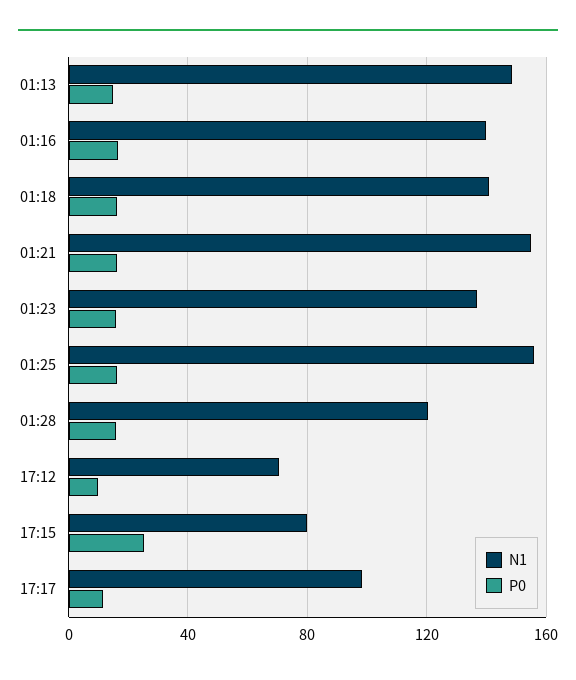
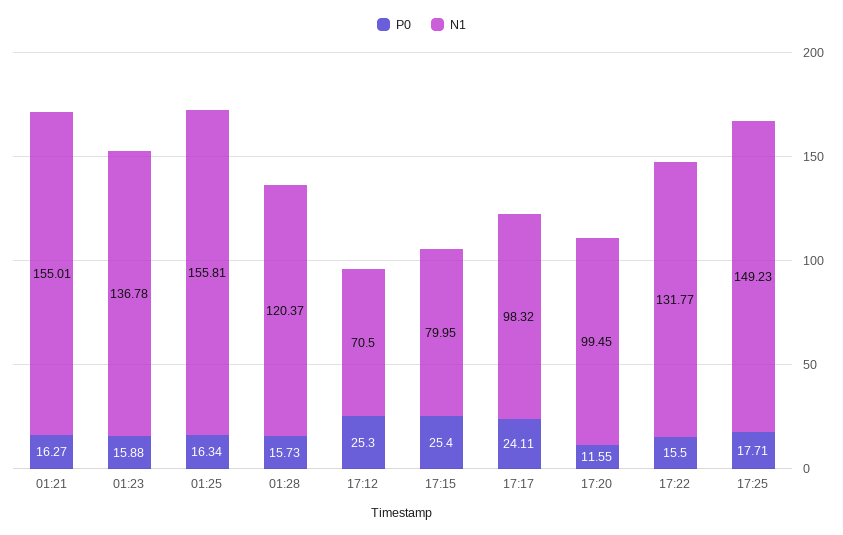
N1, 01:13: 150 -> none
P0, 01:13: 15 -> none
N1, 01:16: 140 -> none
P0, 01:16: 15 -> none
N1, 01:18: 140 -> none
P0, 01:18: 15 -> none
P0, 17:12: 10 -> 25.3
P0, 17:17: 10 -> 24.11
P0, 17:20: none -> 11.55
N1, 17:20: none -> 99.45
P0, 17:22: none -> 15.5
N1, 17:22: none -> 131.77
P0, 17:25: none -> 17.71
N1, 17:25: none -> 149.23

